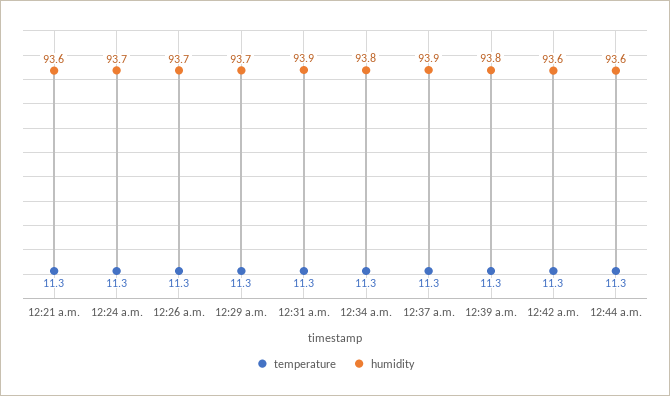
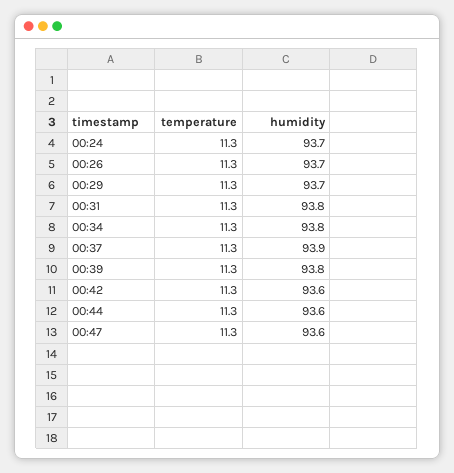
temperature, 12:21 a.m.: 11.3 -> none
humidity, 12:21 a.m.: 93.6 -> none
humidity, 12:31 a.m.: 93.9 -> 93.8
temperature, 00:47: none -> 11.3
humidity, 00:47: none -> 93.6

